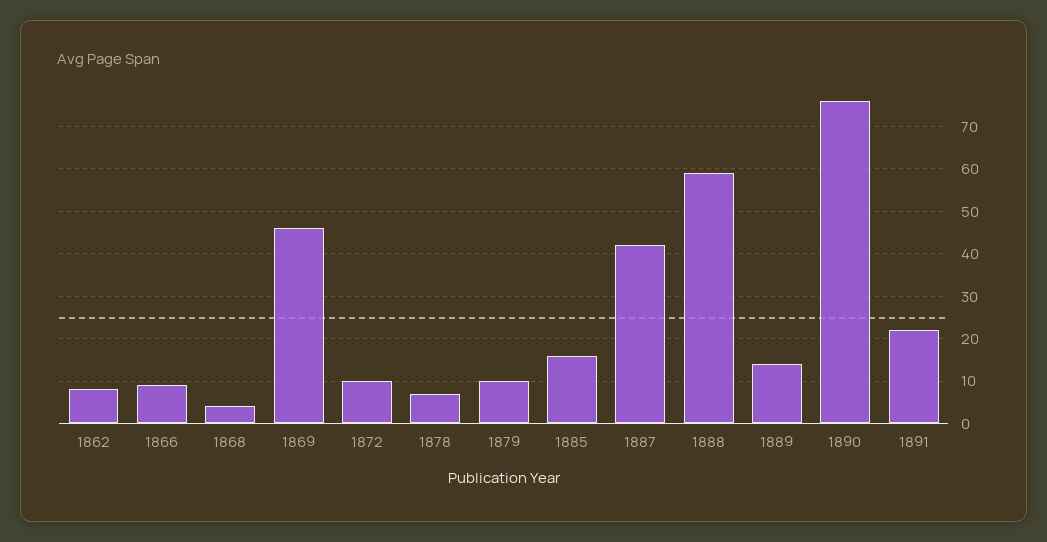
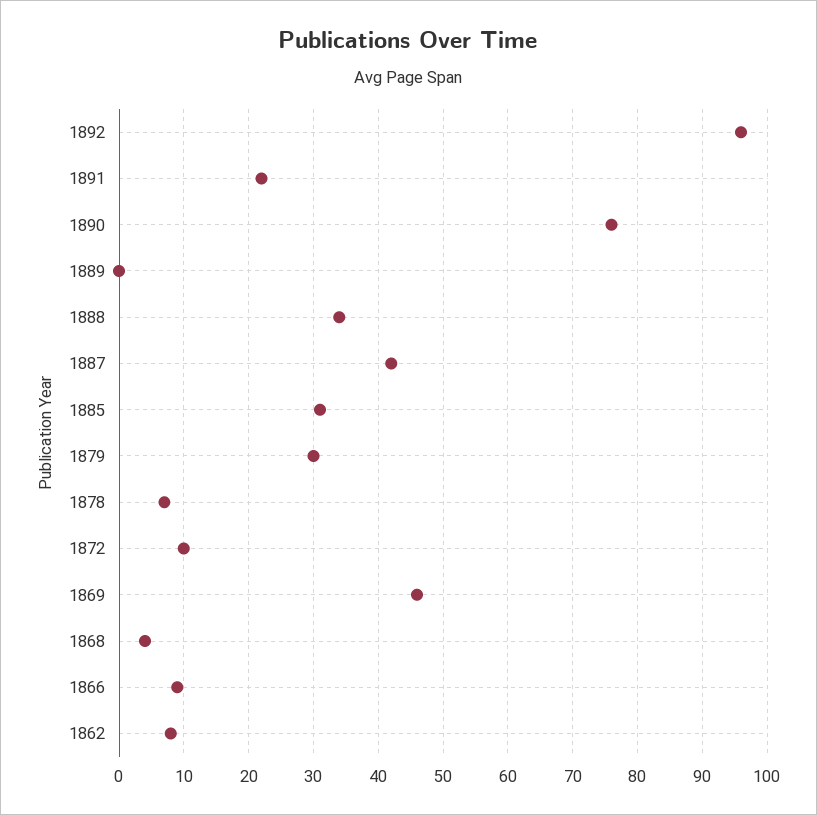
1879: 10 -> 30
1885: 15 -> 31
1888: 60 -> 34
1889: 15 -> 0
1892: none -> 96

